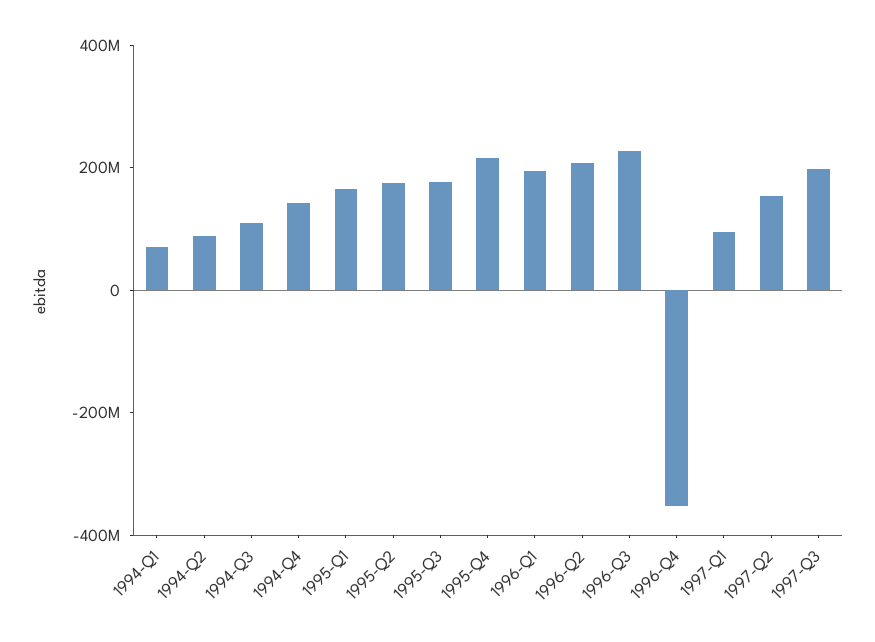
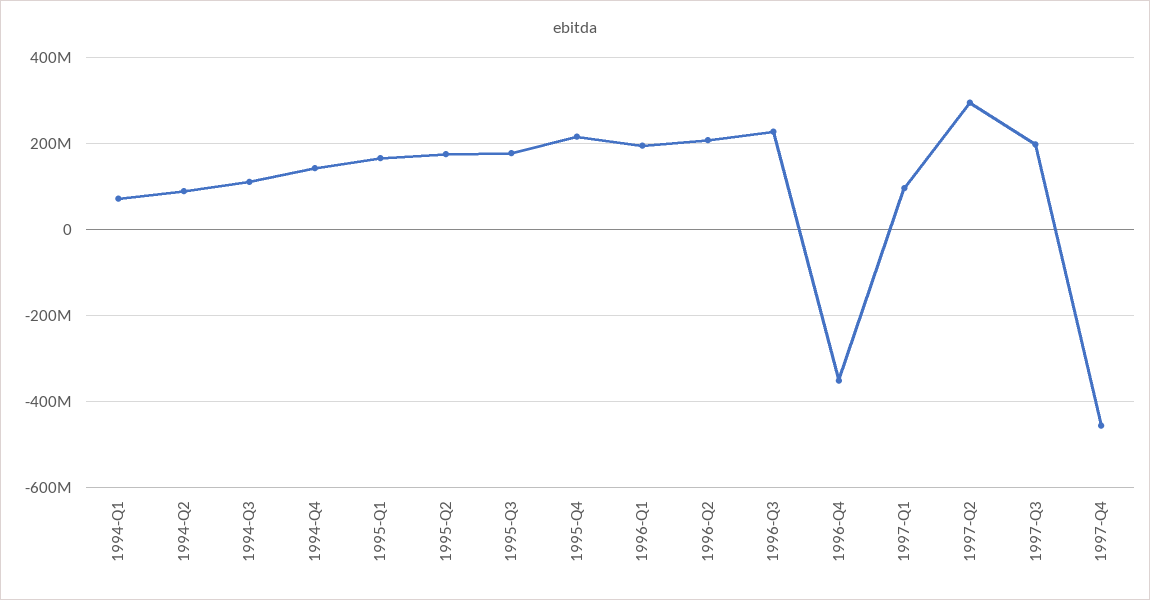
1997-Q2: 150000000 -> 300000000
1997-Q4: none -> -460000000

